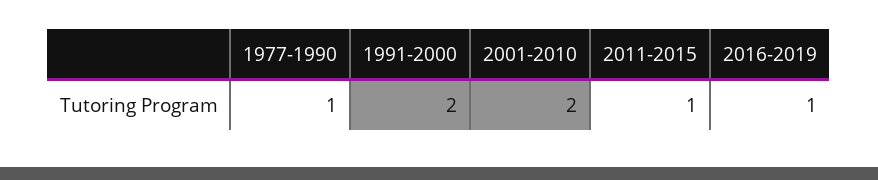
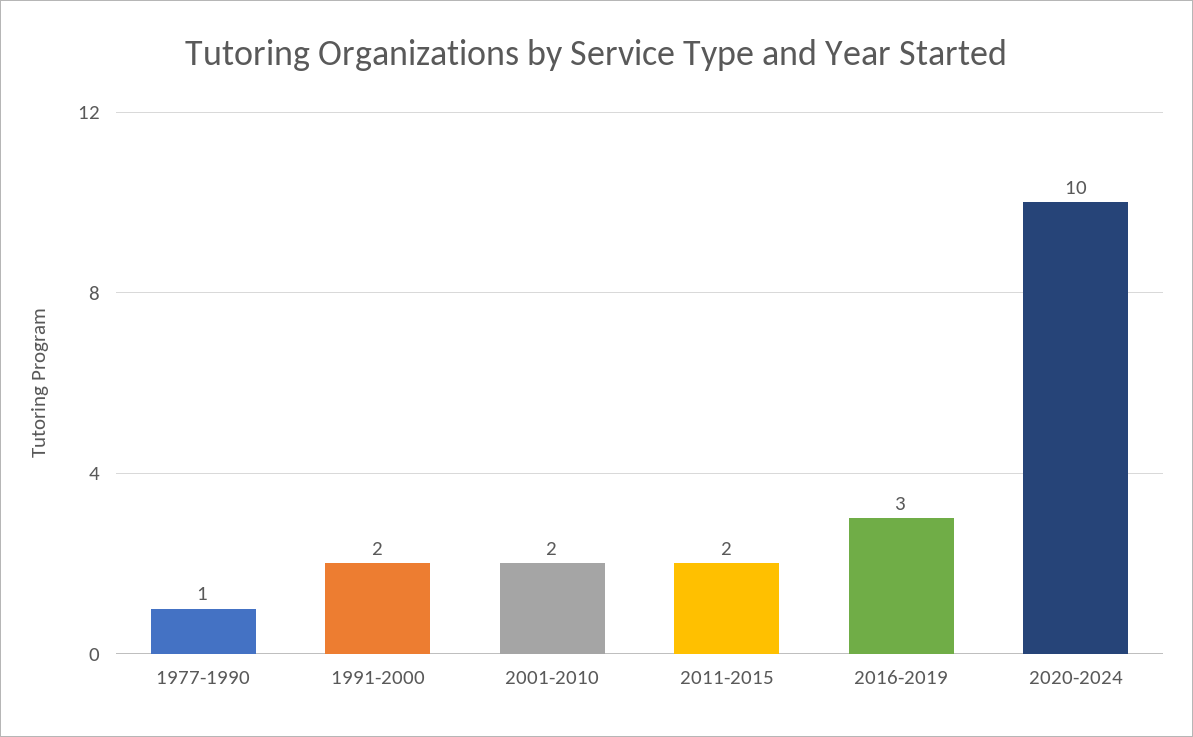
2011-2015: 1 -> 2
2016-2019: 1 -> 3
2020-2024: none -> 10

